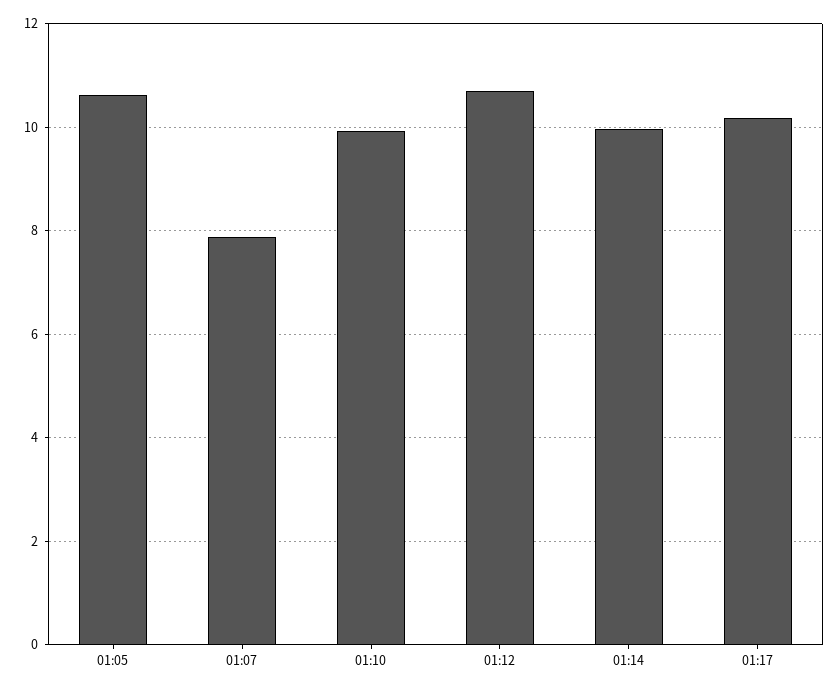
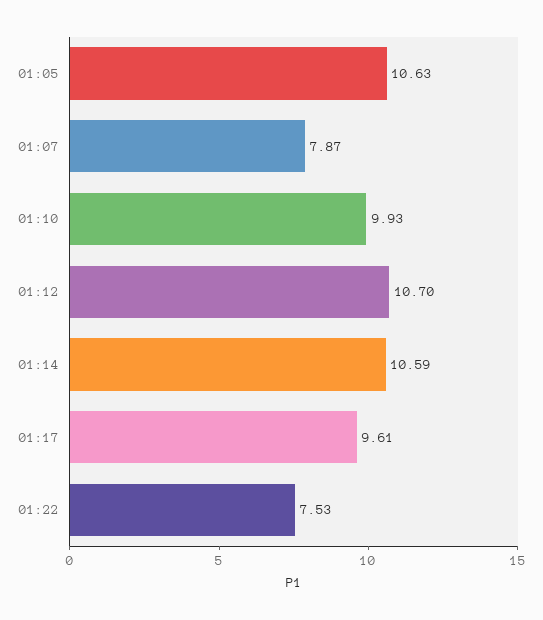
01:14: 10 -> 10.59
01:17: 10.2 -> 9.61
01:22: none -> 7.53

